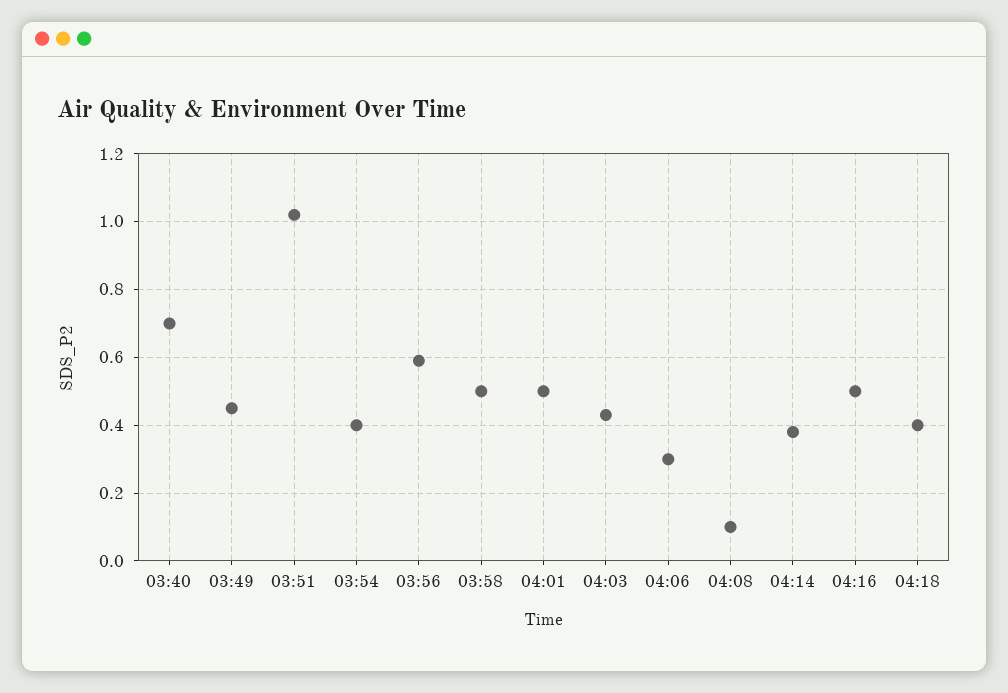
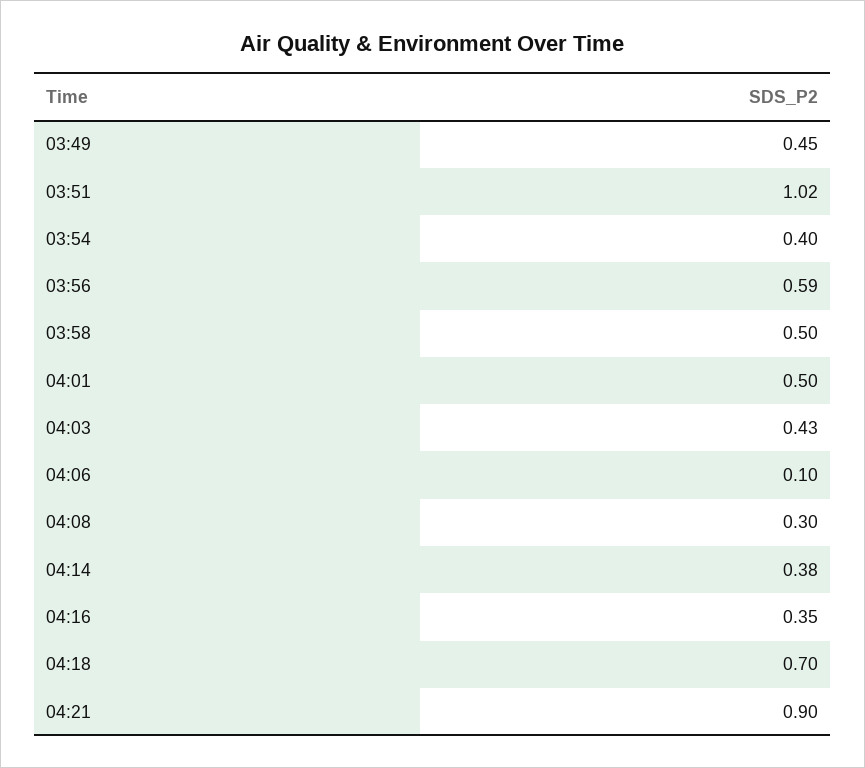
03:40: 0.7 -> none
04:06: 0.3 -> 0.1
04:08: 0.1 -> 0.3
04:16: 0.5 -> 0.35
04:18: 0.4 -> 0.7
04:21: none -> 0.9

